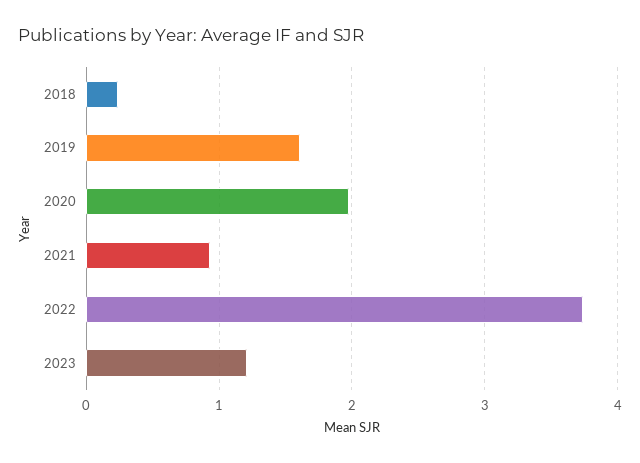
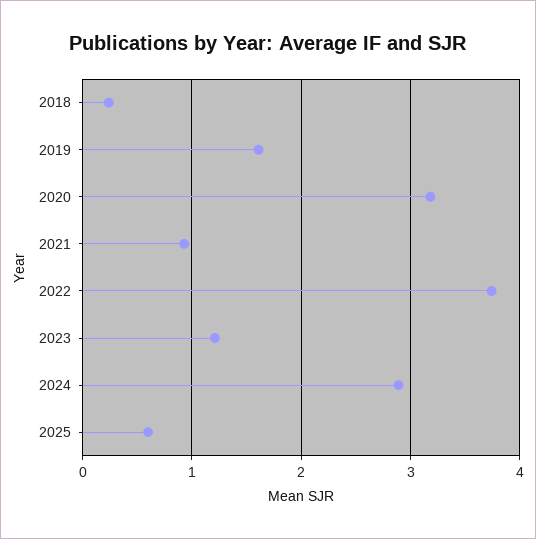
2020: 2 -> 3.2
2024: none -> 2.9
2025: none -> 0.6

